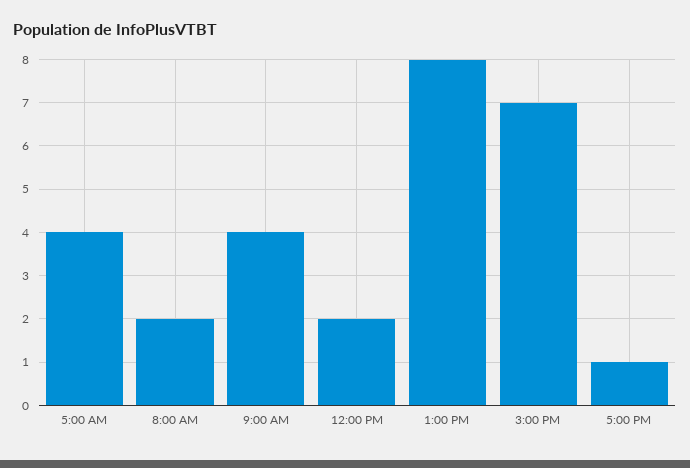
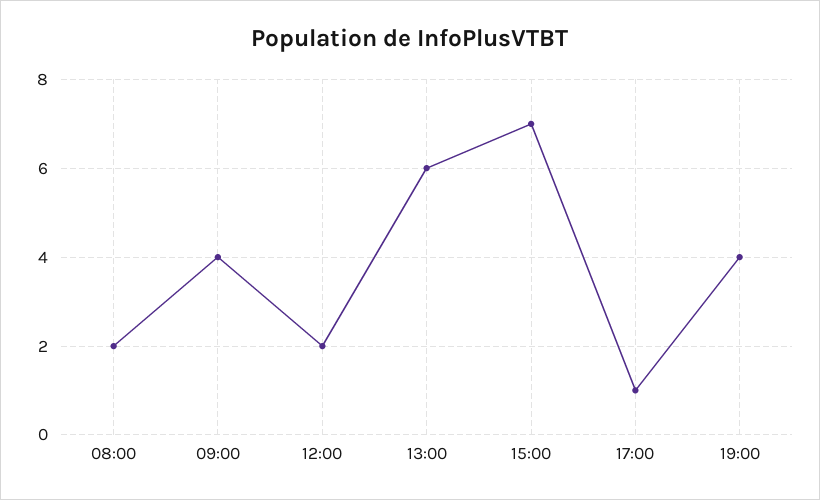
5:00 AM: 4 -> none
1:00 PM: 8 -> 6
19:00: none -> 4

